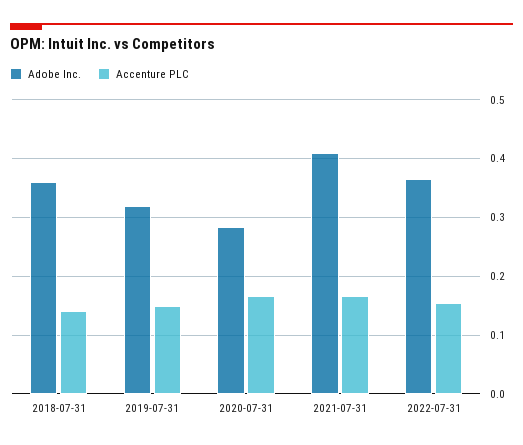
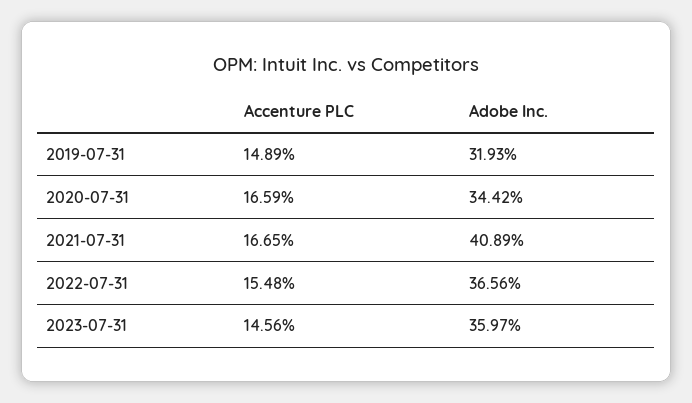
Adobe Inc., 2018-07-31: 0.36 -> none
Accenture PLC, 2018-07-31: 0.14 -> none
Adobe Inc., 2020-07-31: 0.28 -> 0.3442
Accenture PLC, 2023-07-31: none -> 0.1456
Adobe Inc., 2023-07-31: none -> 0.3597

